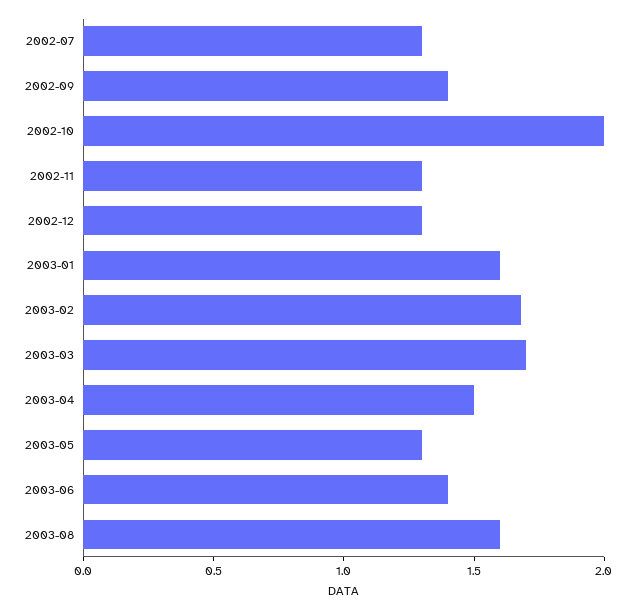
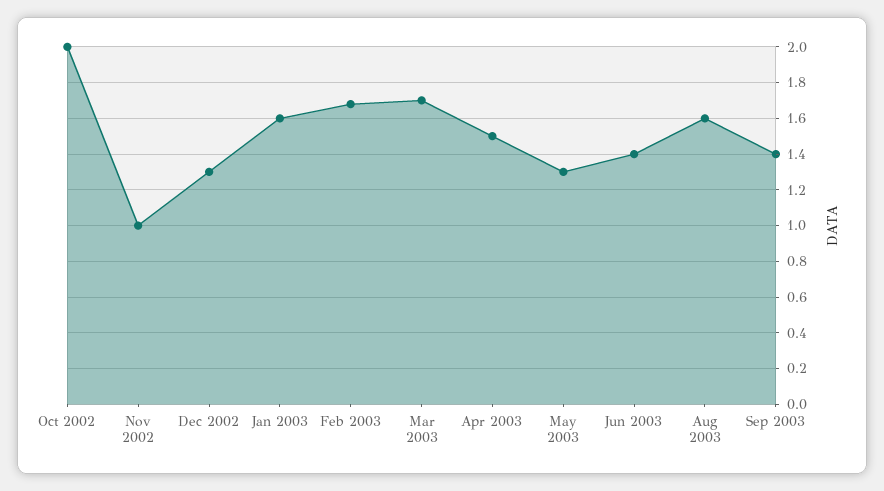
2002-07: 1.3 -> none
2002-09: 1.4 -> none
2002-11: 1.3 -> 1
Sep 2003: none -> 1.4

